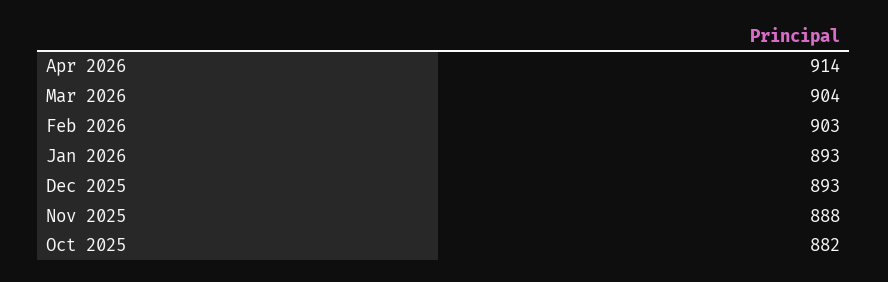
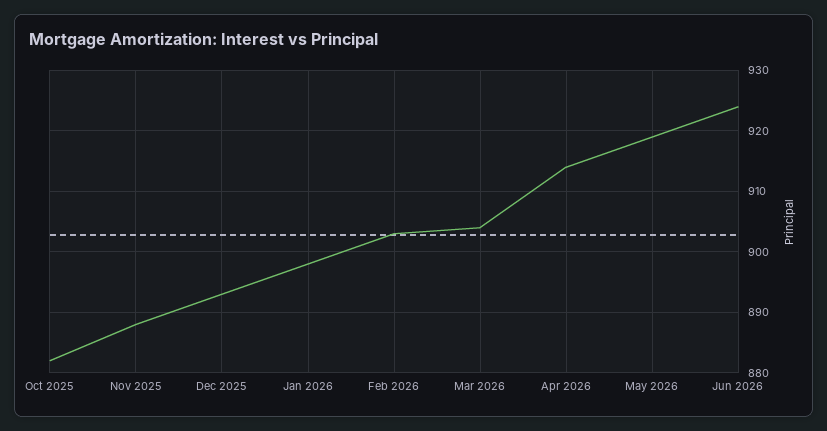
Jan 2026: 893 -> 898
May 2026: none -> 919
Jun 2026: none -> 924

